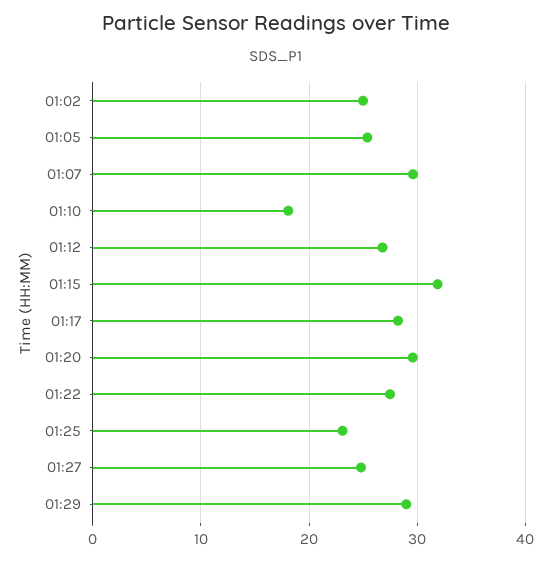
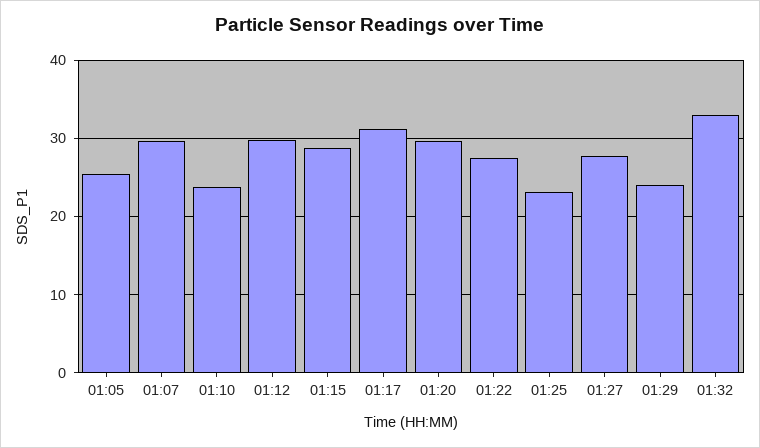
01:02: 25 -> none
01:10: 18 -> 24
01:12: 27 -> 30
01:15: 32 -> 29
01:17: 28 -> 31
01:27: 25 -> 28
01:29: 29 -> 24
01:32: none -> 33

